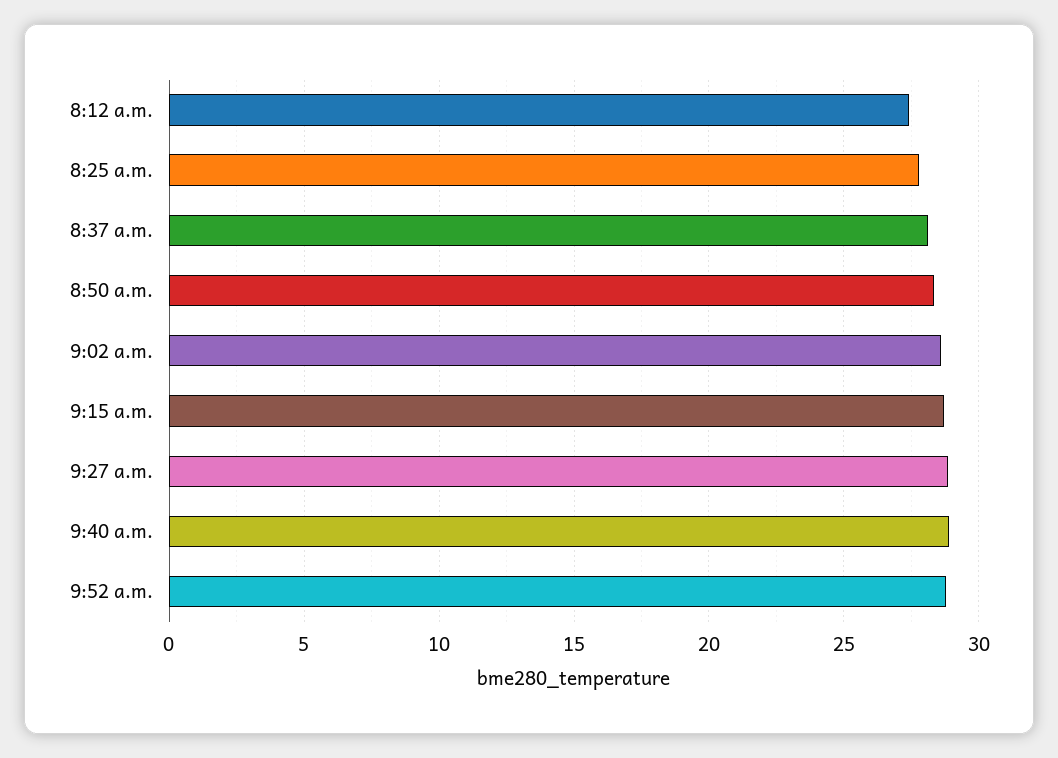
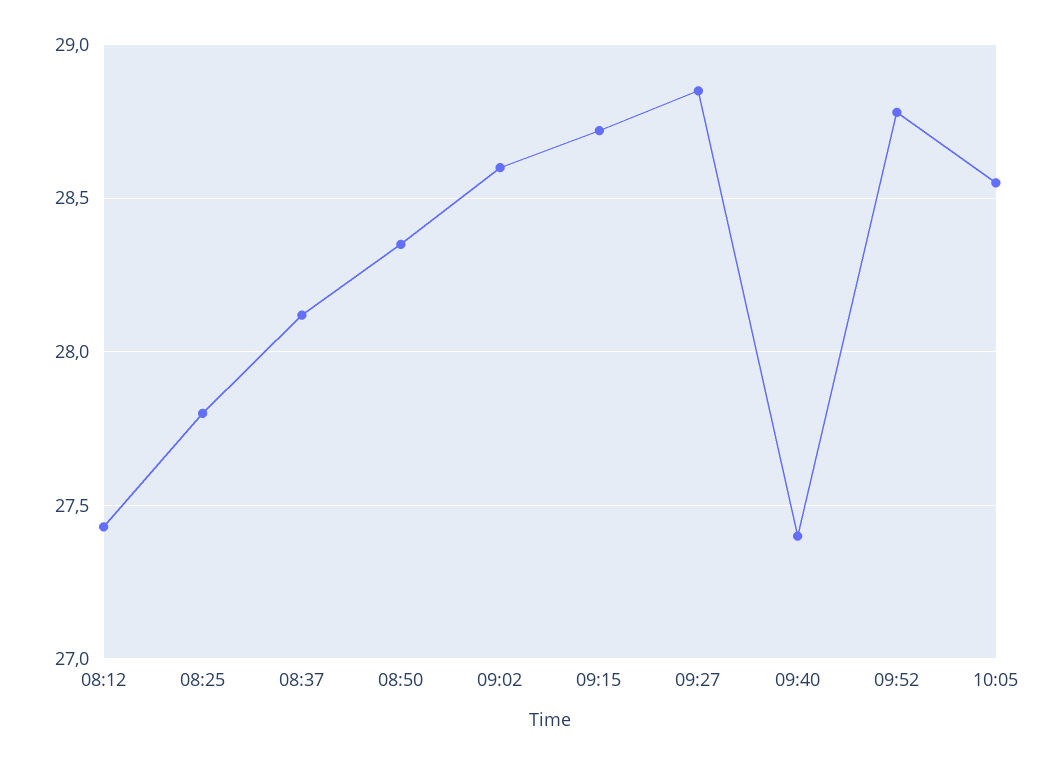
9:40 a.m.: 29 -> 27.4
10:05: none -> 28.55

